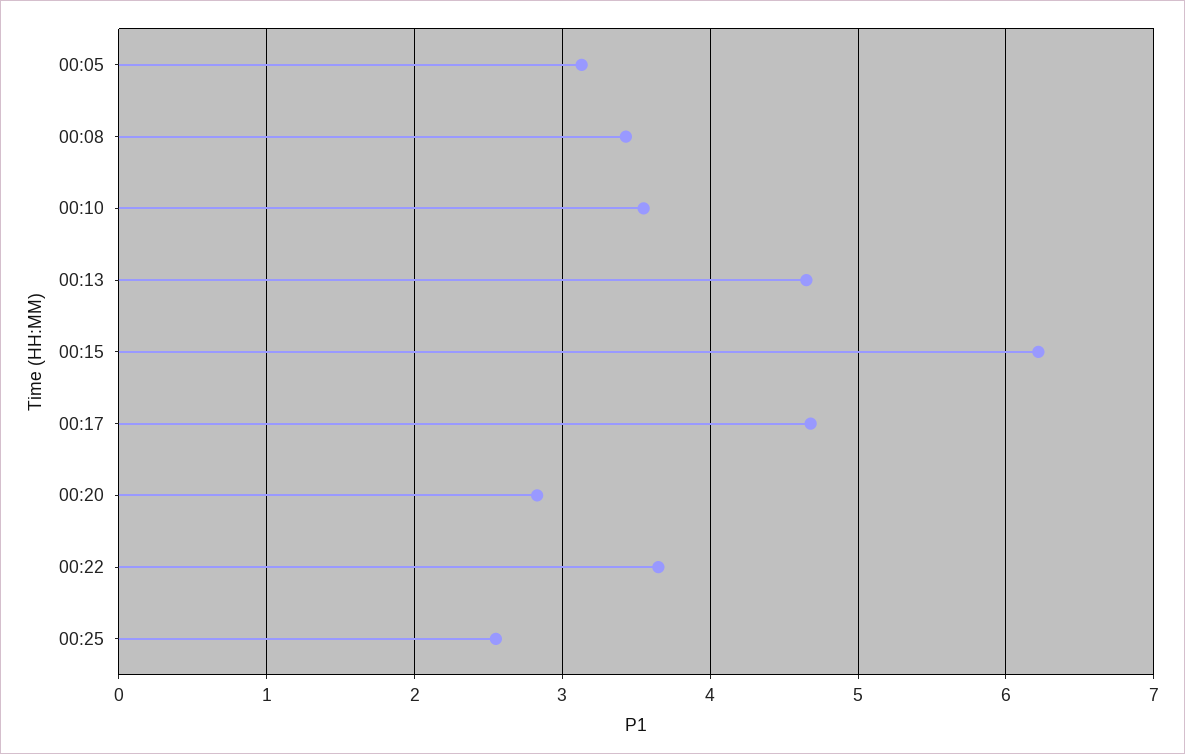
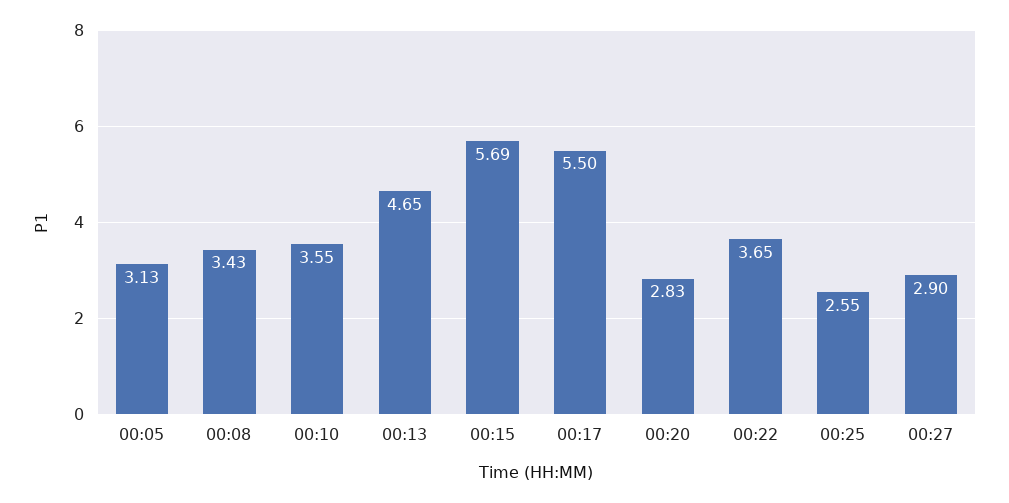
00:15: 6.2 -> 5.69
00:17: 4.7 -> 5.5
00:27: none -> 2.9

